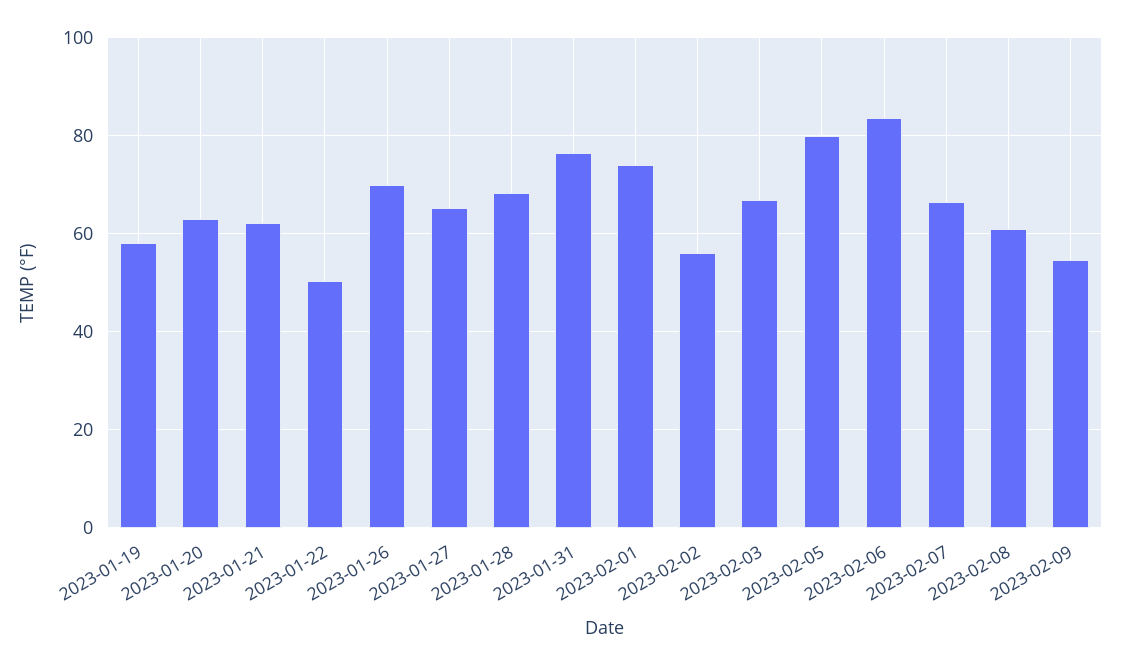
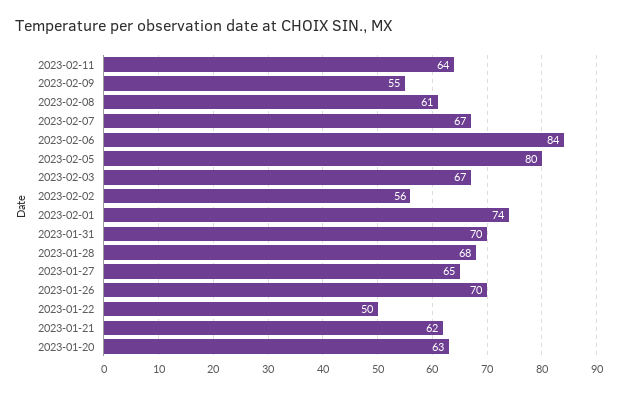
2023-01-19: 58 -> none
2023-01-31: 76 -> 70
2023-02-11: none -> 64

